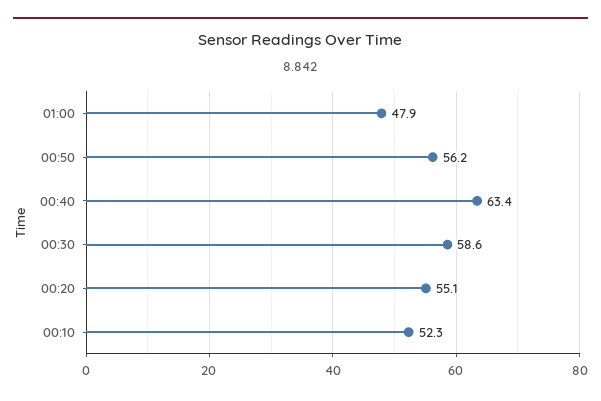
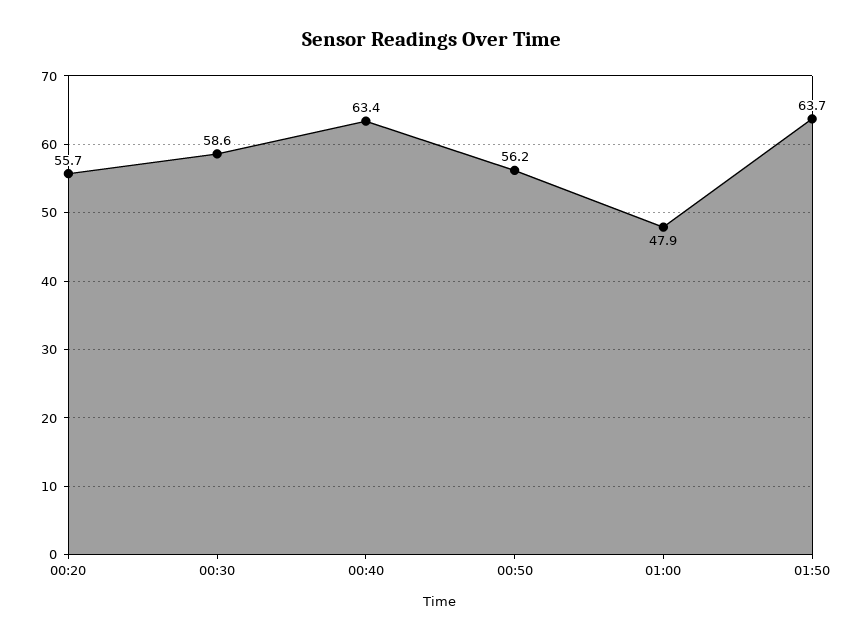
00:20: 55.1 -> 55.7
00:10: 52.3 -> none
01:50: none -> 63.7

